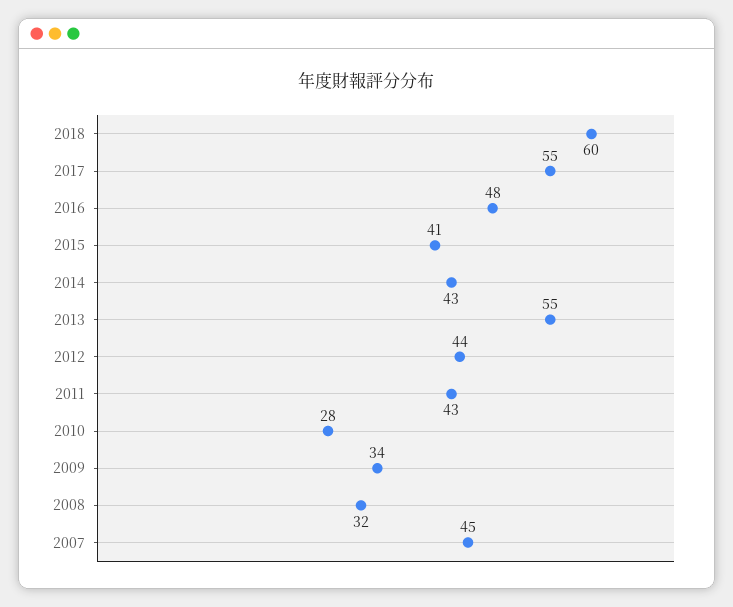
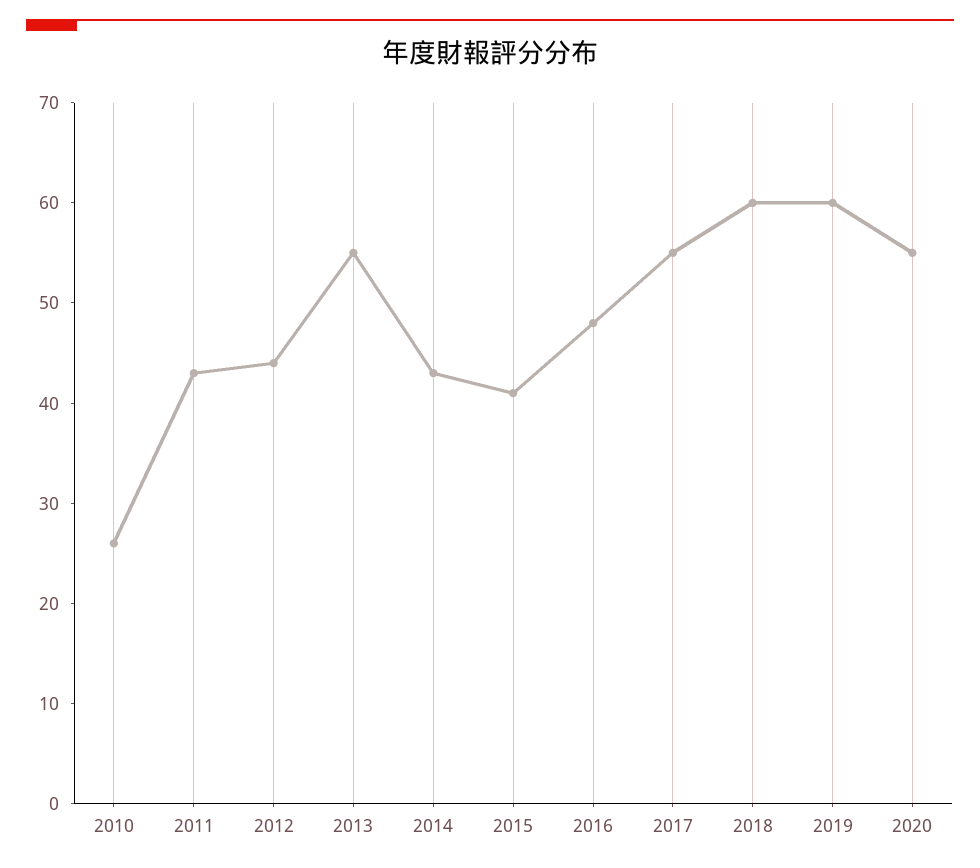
2010: 28 -> 26
2009: 34 -> none
2008: 32 -> none
2007: 45 -> none
2019: none -> 60
2020: none -> 55

